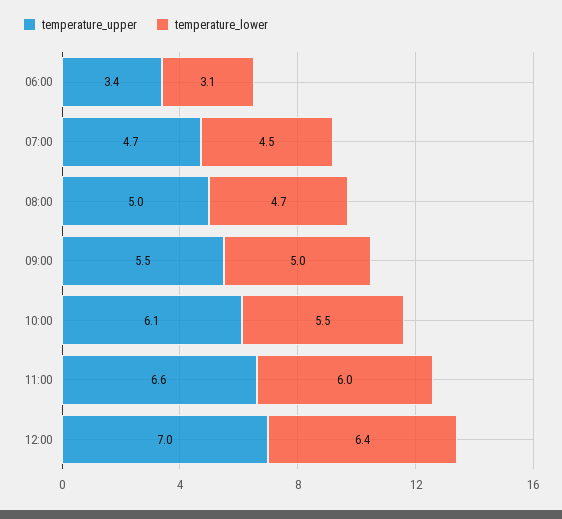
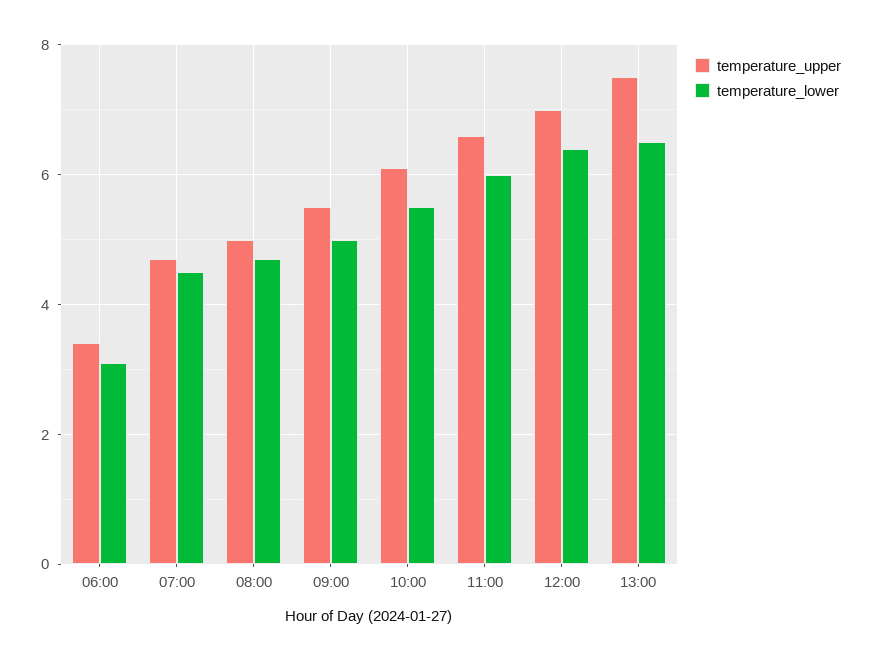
temperature_upper, 13:00: none -> 7.5
temperature_lower, 13:00: none -> 6.5

